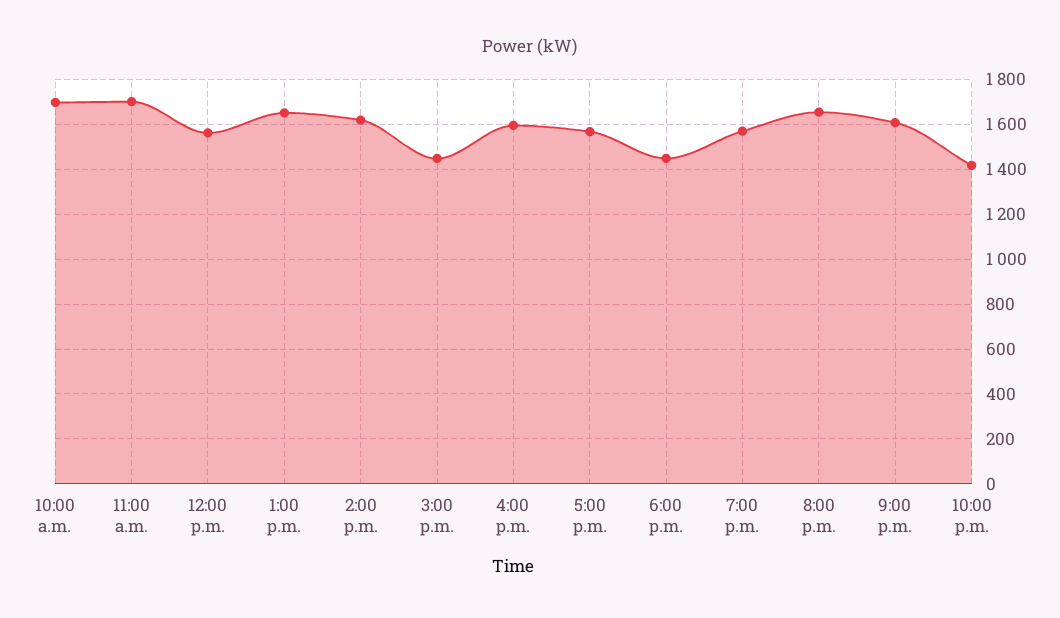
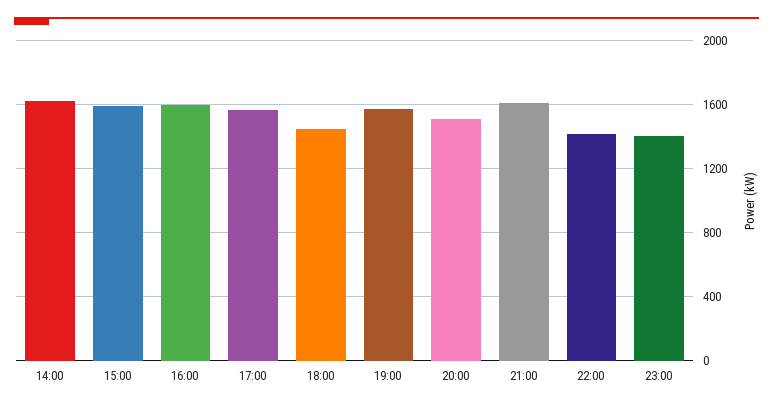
10:00 a.m.: 1700 -> none
11:00 a.m.: 1700 -> none
12:00 p.m.: 1550 -> none
1:00 p.m.: 1650 -> none
3:00 p.m.: 1450 -> 1600
8:00 p.m.: 1650 -> 1500
23:00: none -> 1400

